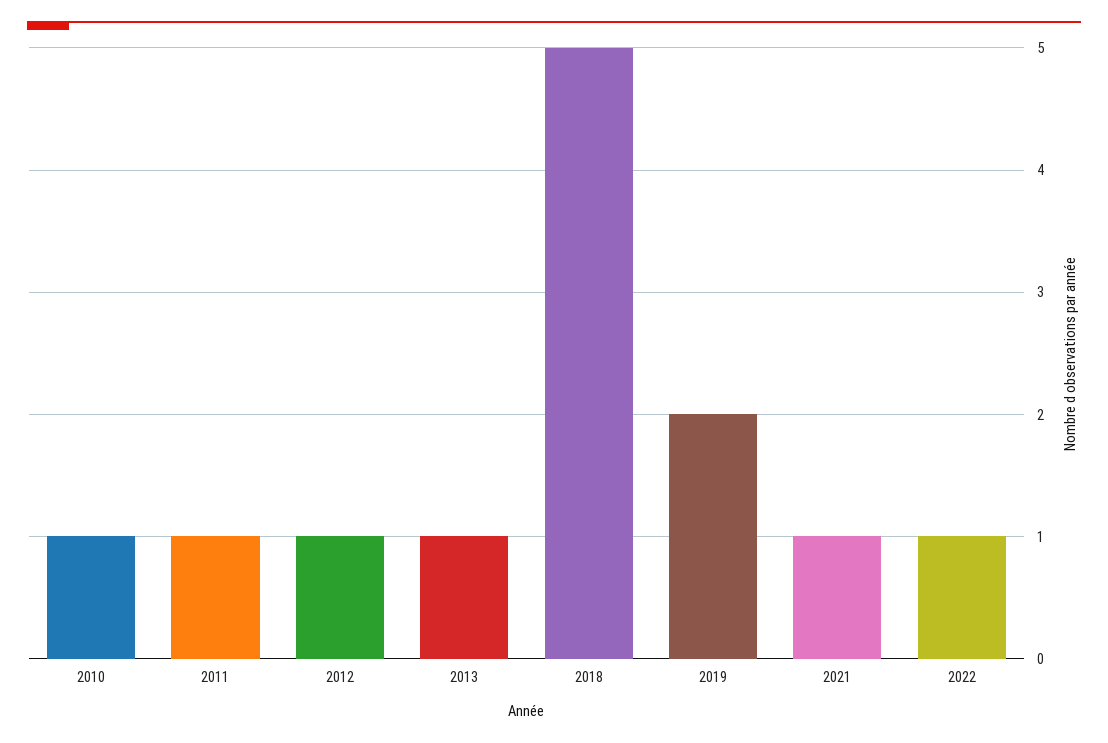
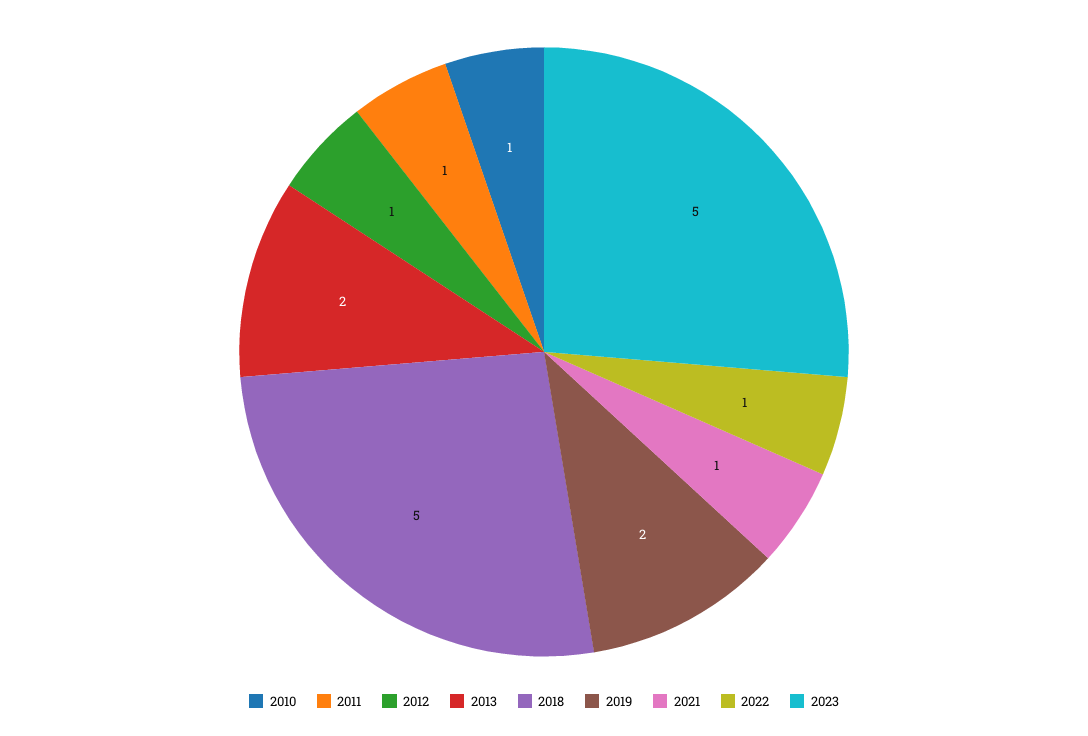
2013: 1 -> 2
2023: none -> 5

